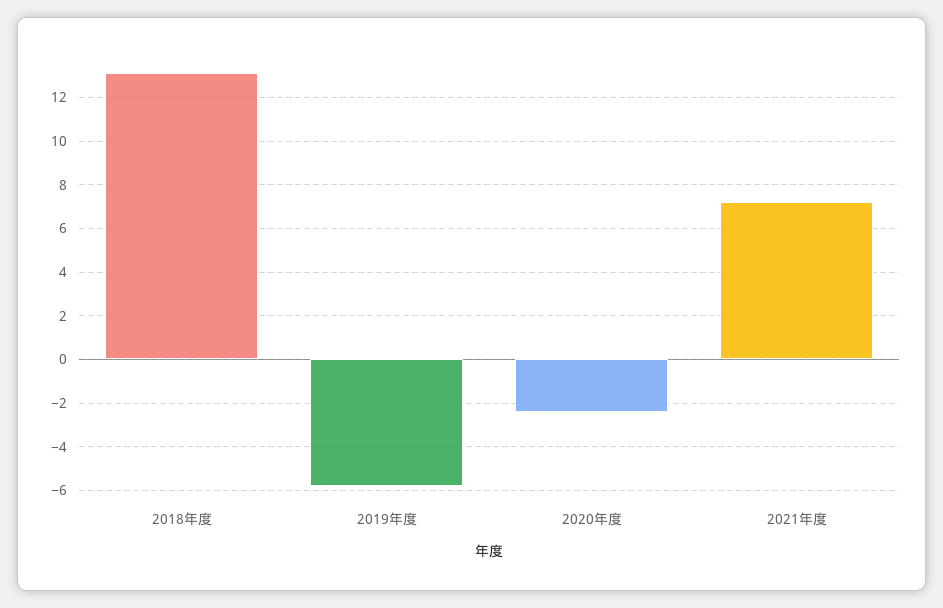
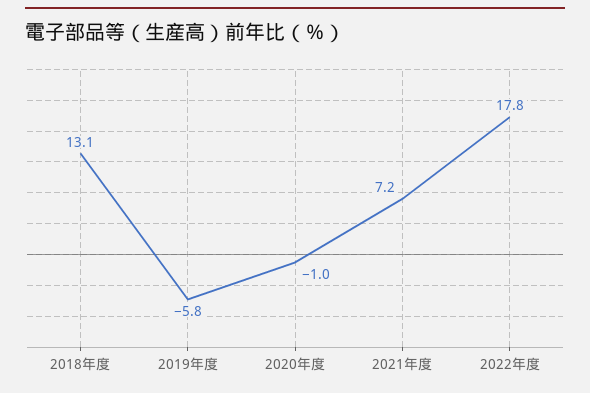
2020年度: -2.5 -> -1
2022年度: none -> 17.8

